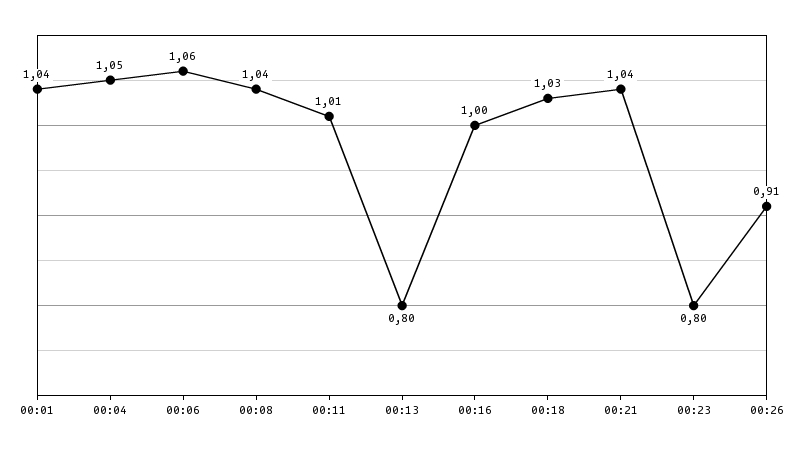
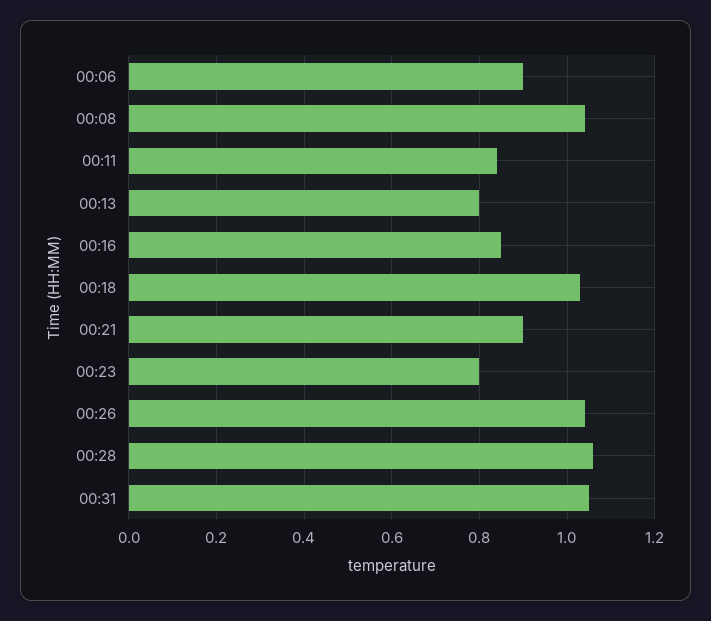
00:01: 1.04 -> none
00:04: 1.05 -> none
00:06: 1.06 -> 0.9
00:11: 1.01 -> 0.85
00:16: 1 -> 0.85
00:21: 1.04 -> 0.9
00:26: 0.91 -> 1.05
00:28: none -> 1.05
00:31: none -> 1.05

